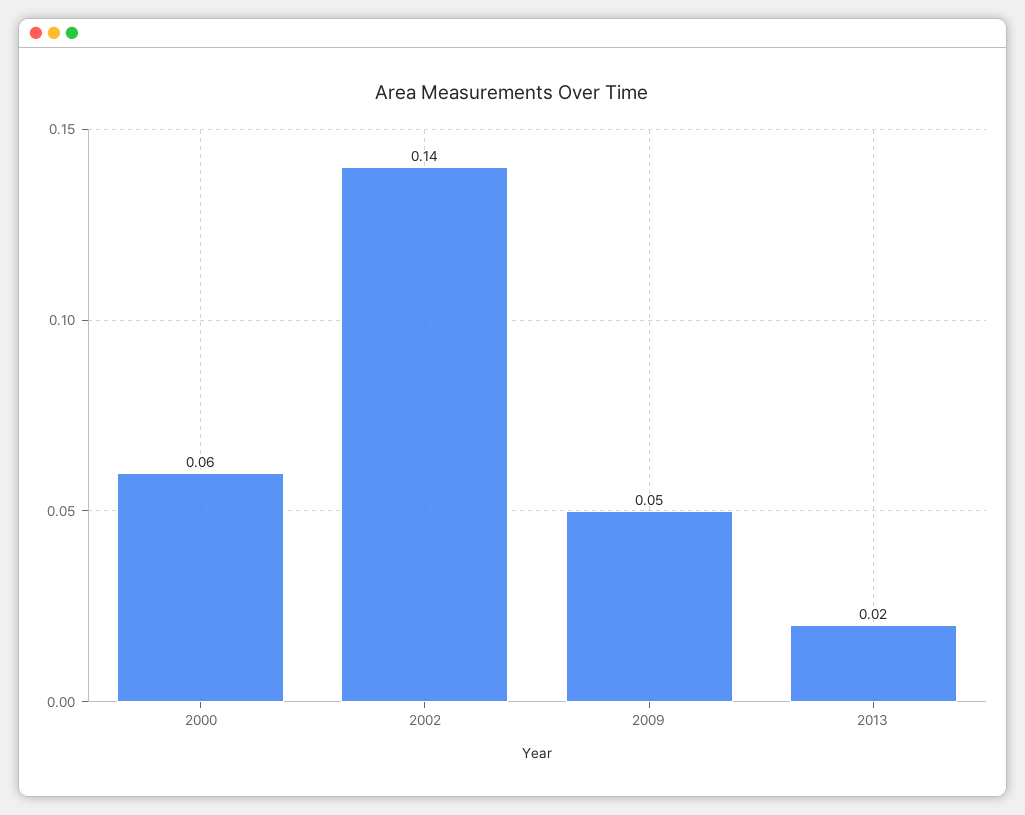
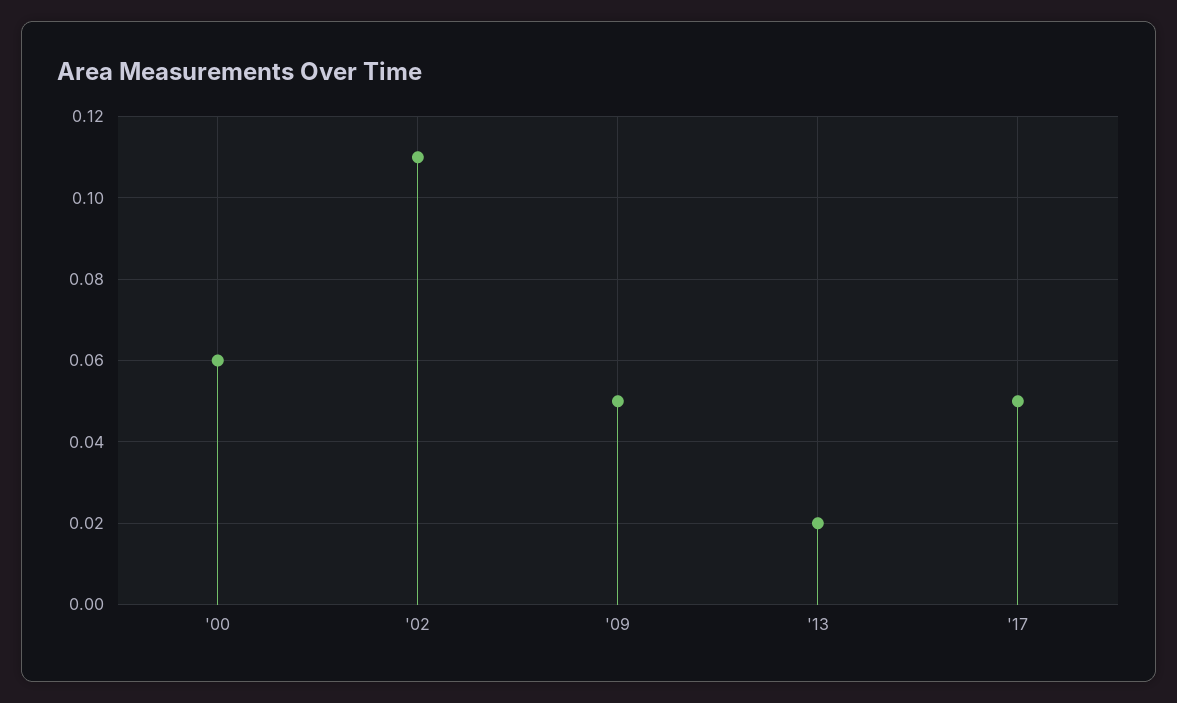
2002: 0.14 -> 0.11
'17: none -> 0.05

